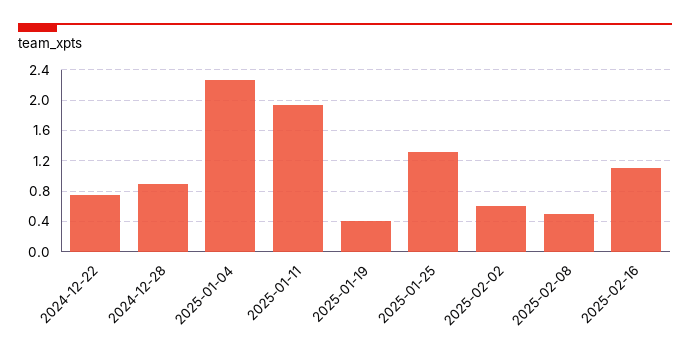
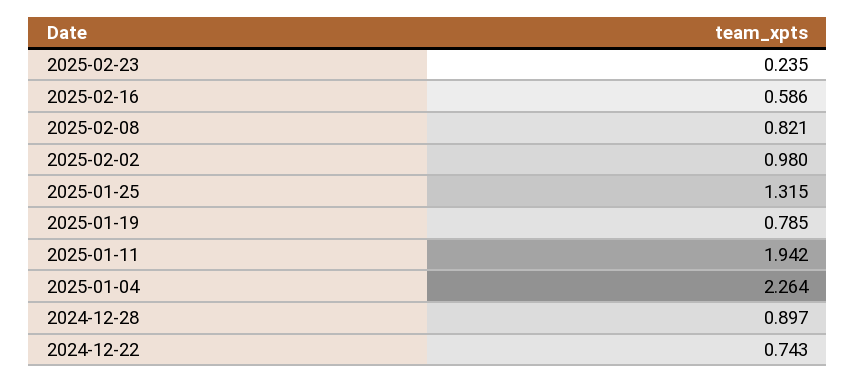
2025-01-19: 0.4 -> 0.785
2025-02-02: 0.6 -> 0.98
2025-02-08: 0.5 -> 0.821
2025-02-16: 1.1 -> 0.586
2025-02-23: none -> 0.235

